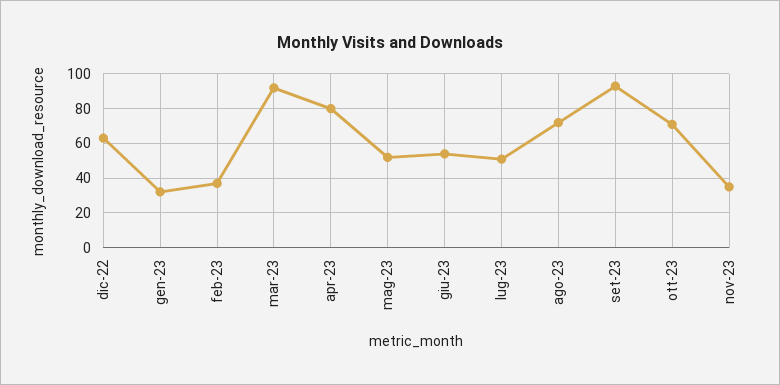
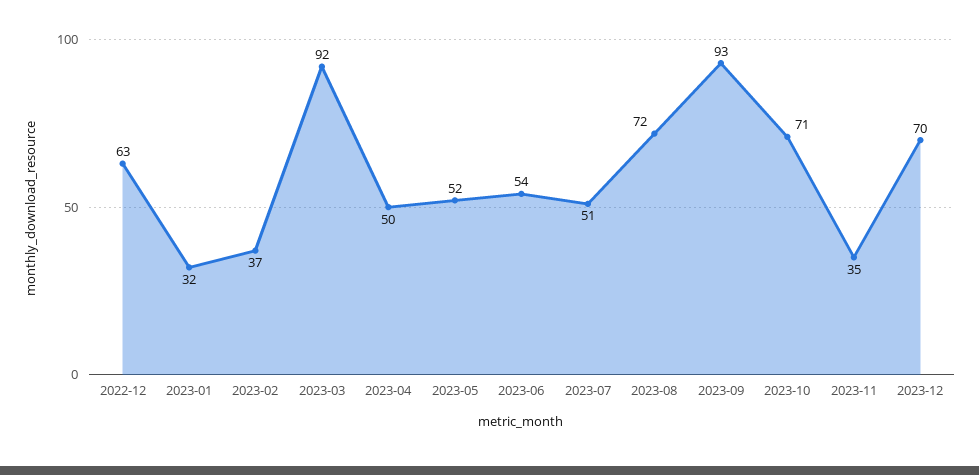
apr-23: 80 -> 50
2023-12: none -> 70

